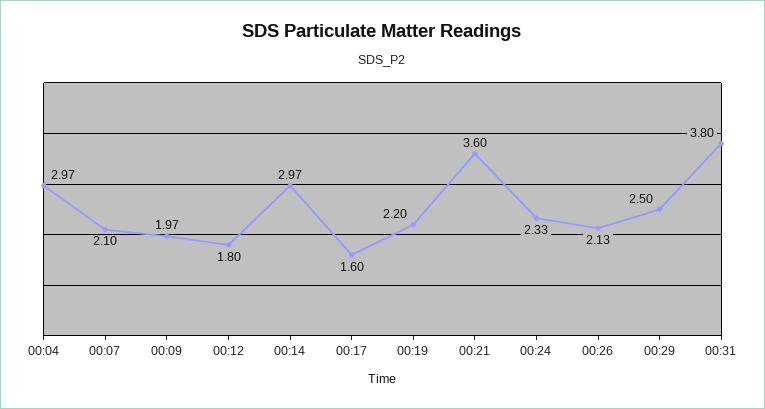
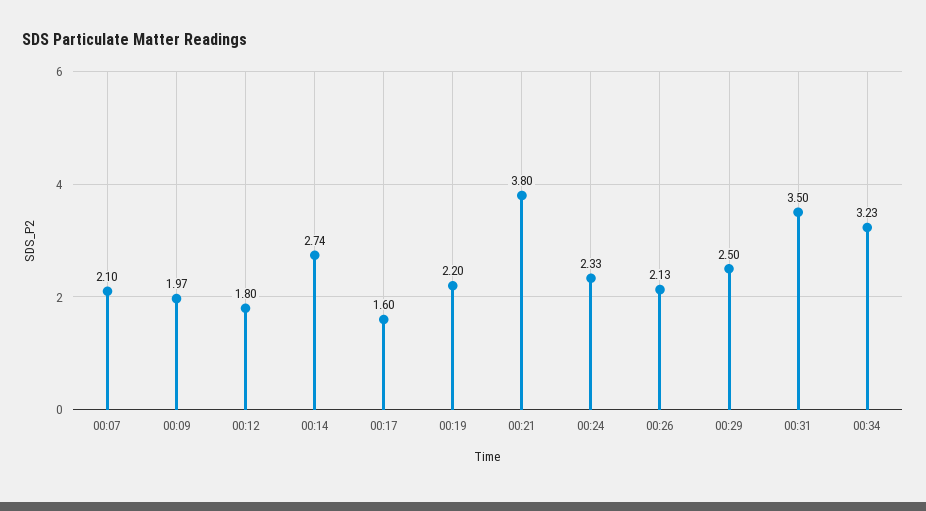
00:04: 2.97 -> none
00:14: 2.97 -> 2.74
00:21: 3.6 -> 3.8
00:31: 3.8 -> 3.5
00:34: none -> 3.23

